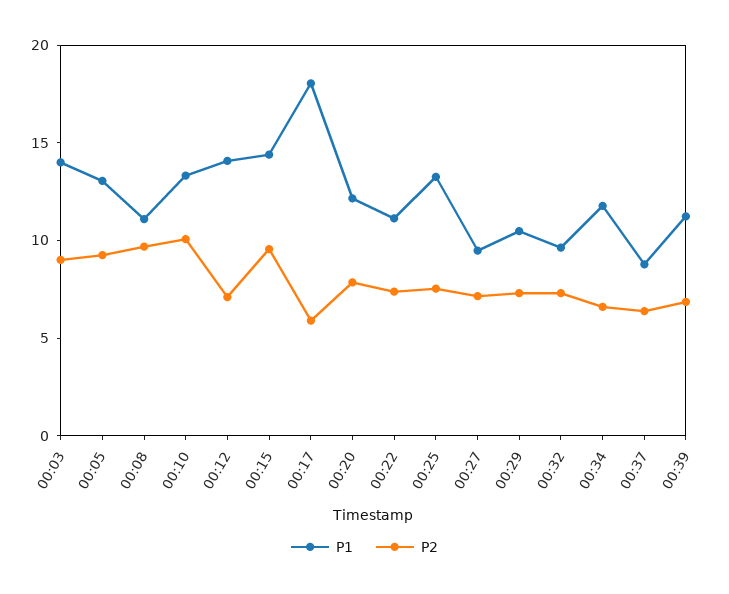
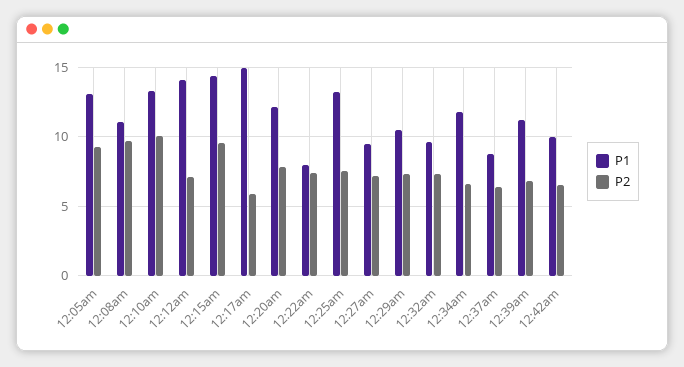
P1, 00:03: 14 -> none
P2, 00:03: 9 -> none
P1, 00:17: 18 -> 15
P1, 00:22: 11 -> 8
P1, 12:42am: none -> 10
P2, 12:42am: none -> 6.5

